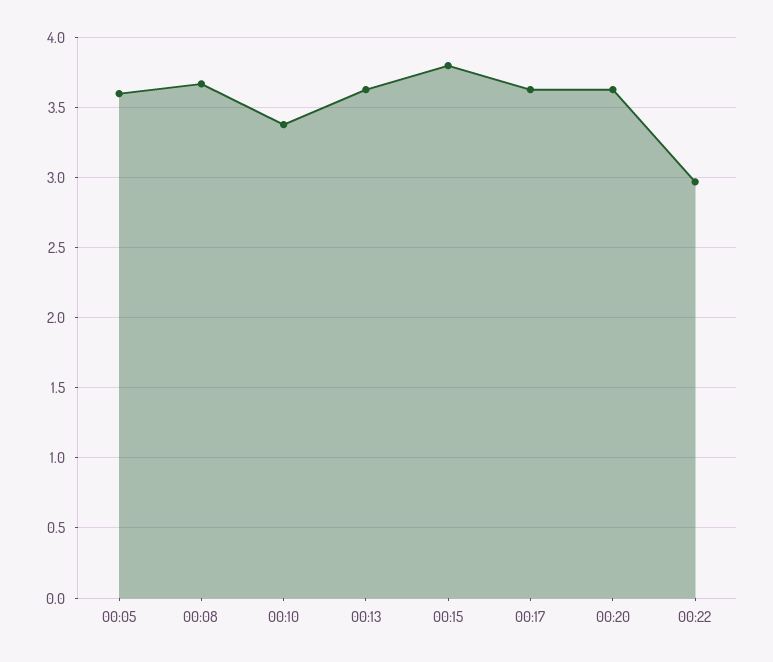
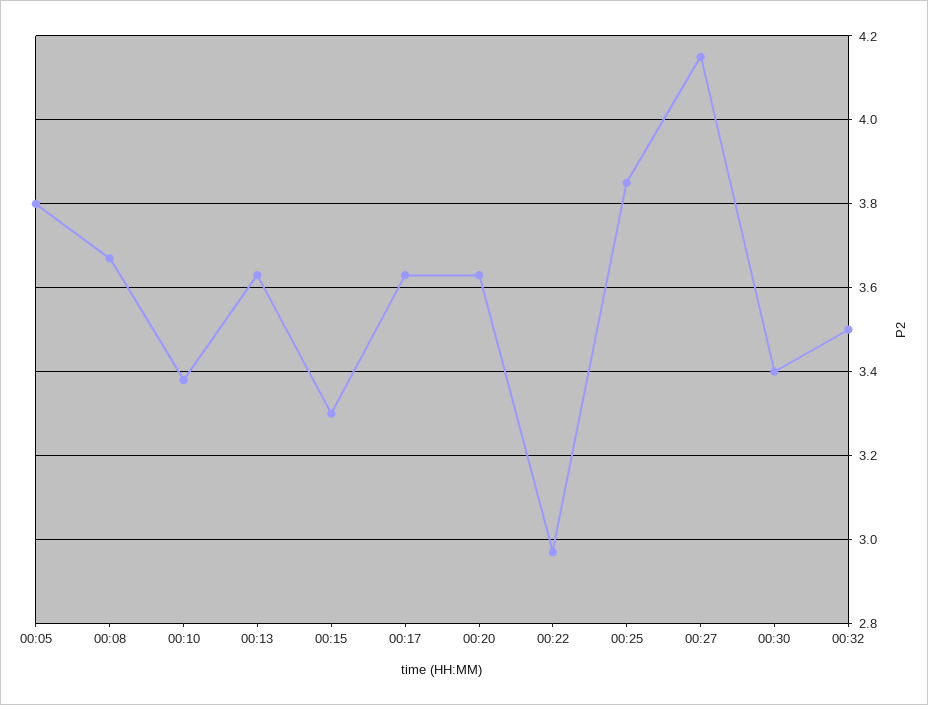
00:05: 3.6 -> 3.8
00:15: 3.8 -> 3.3
00:25: none -> 3.85
00:27: none -> 4.15
00:30: none -> 3.4
00:32: none -> 3.5

